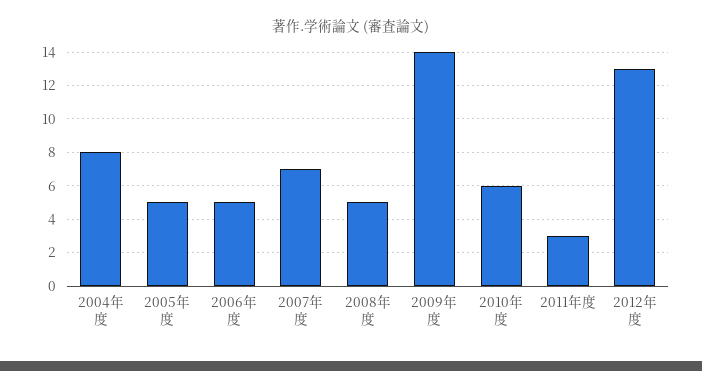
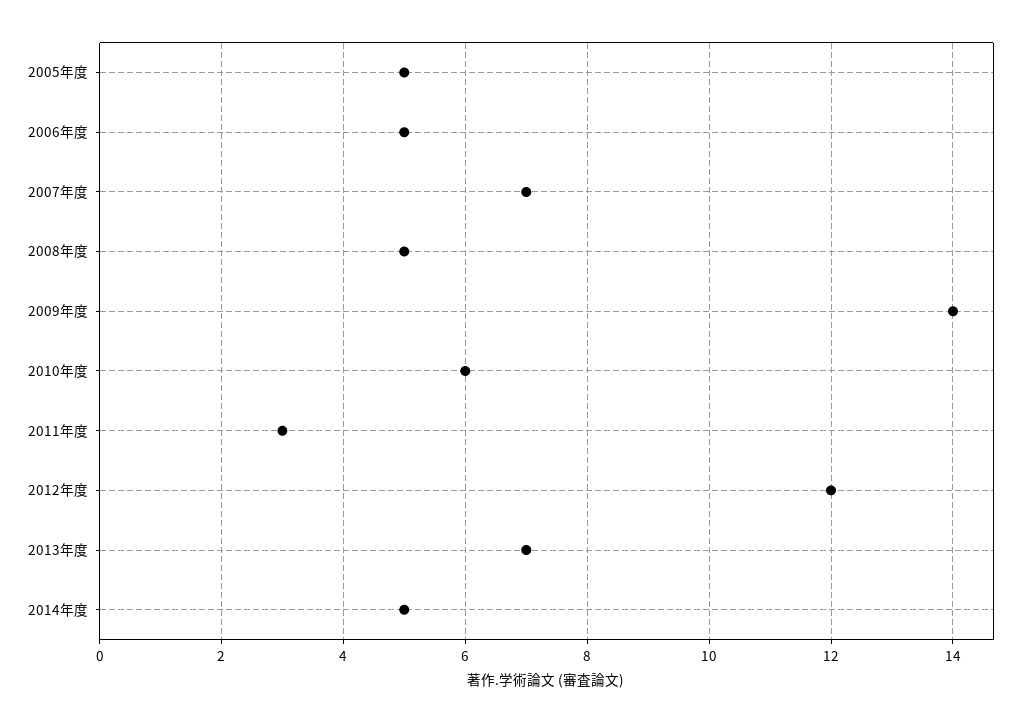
2004年度: 8 -> none
2012年度: 13 -> 12
2013年度: none -> 7
2014年度: none -> 5

